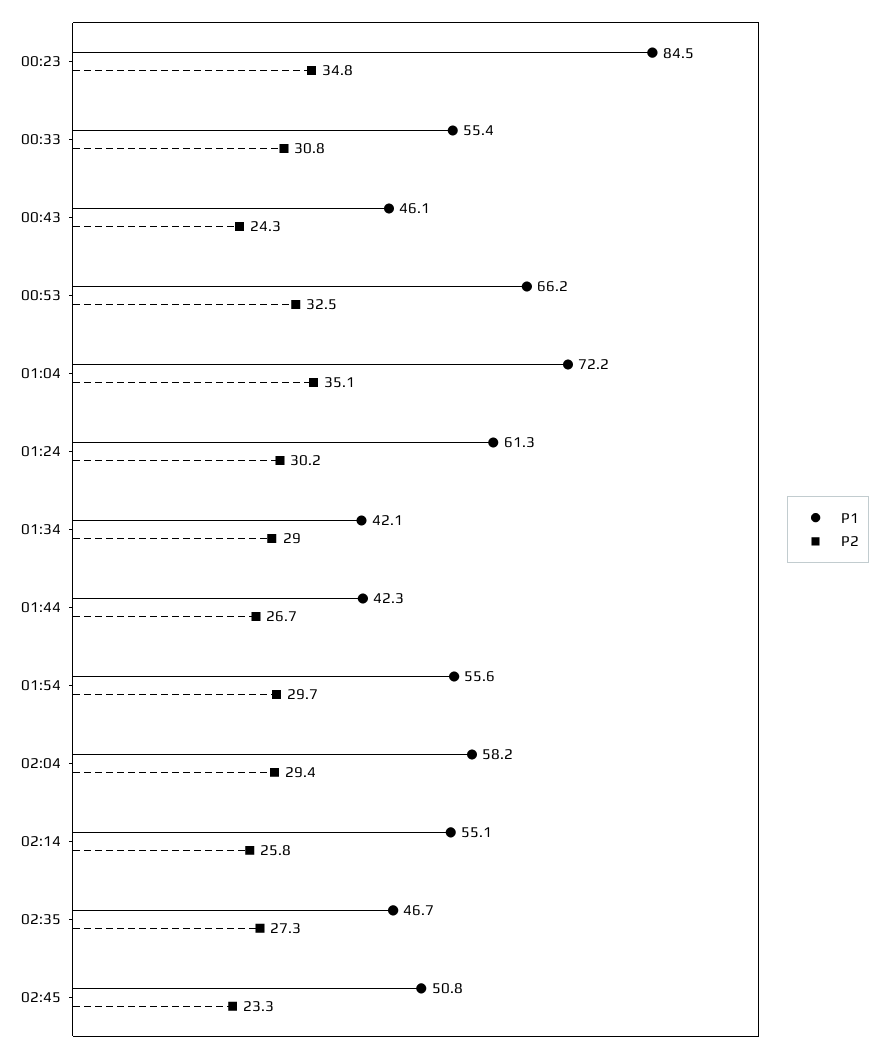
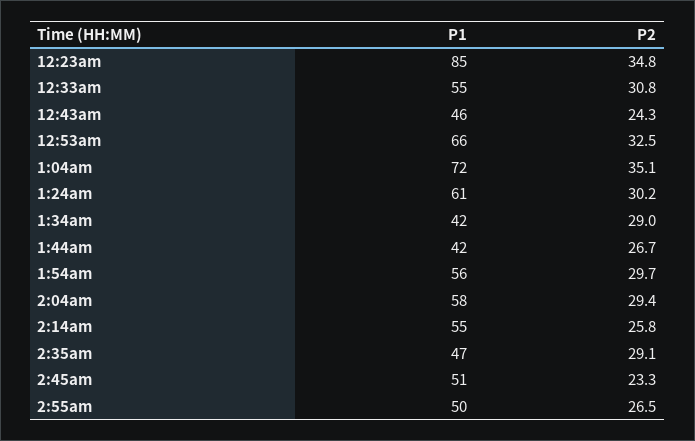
P2, 02:35: 27.3 -> 29.1
P1, 2:55am: none -> 50
P2, 2:55am: none -> 26.5

